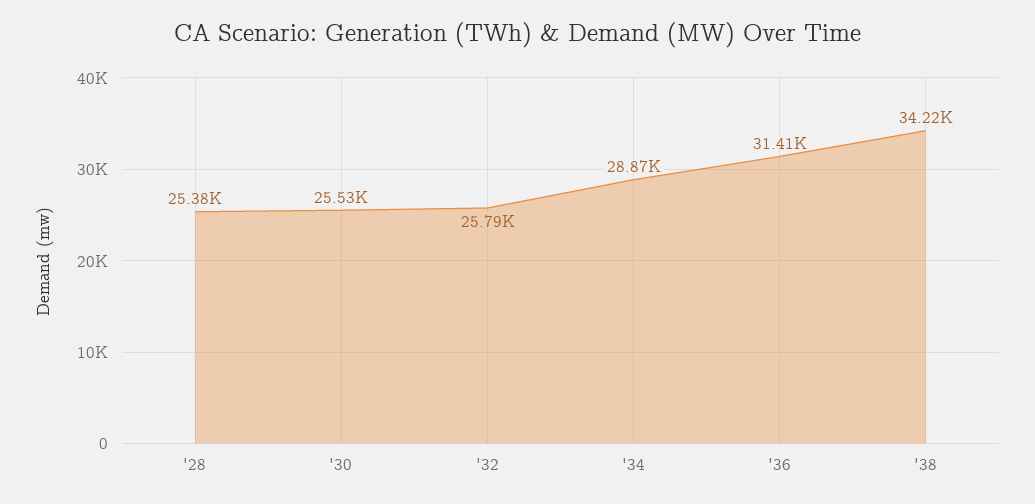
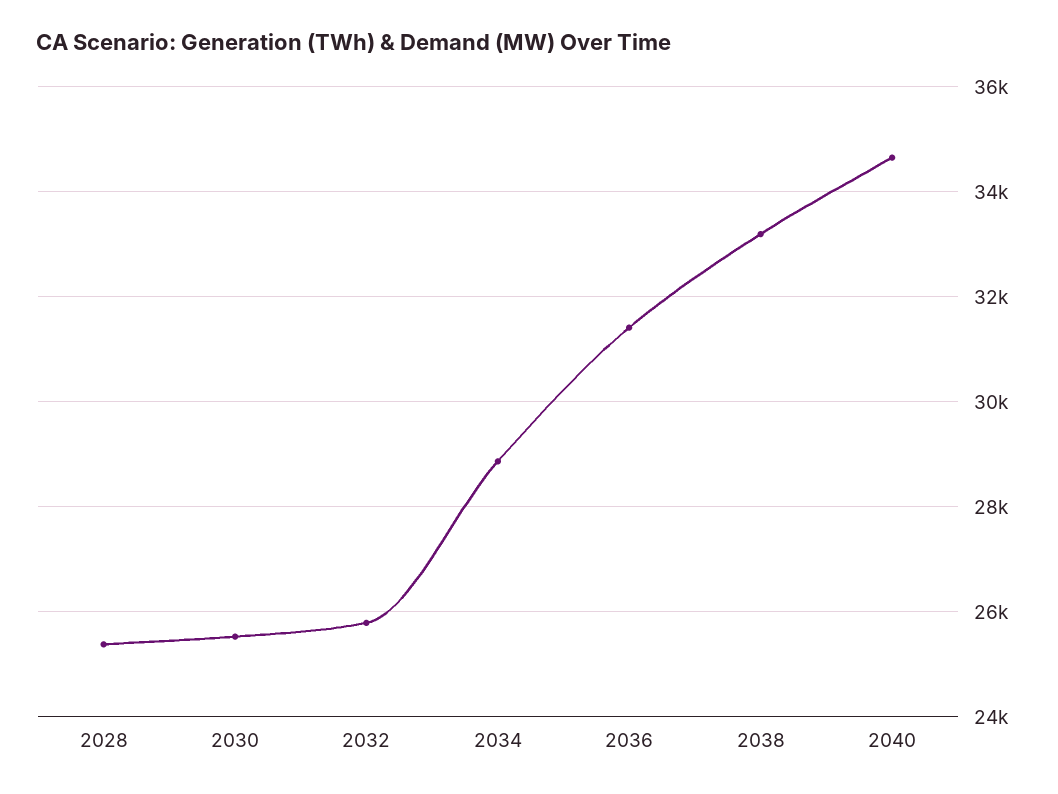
'38: 34220 -> 33200
2040: none -> 34600

